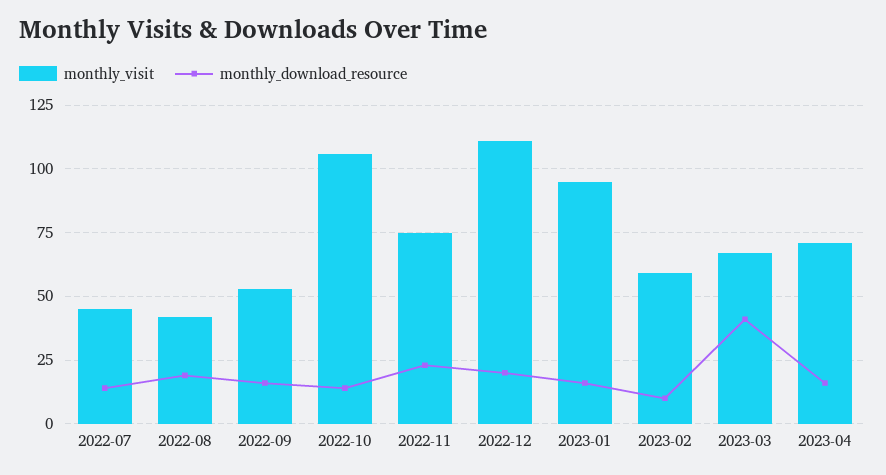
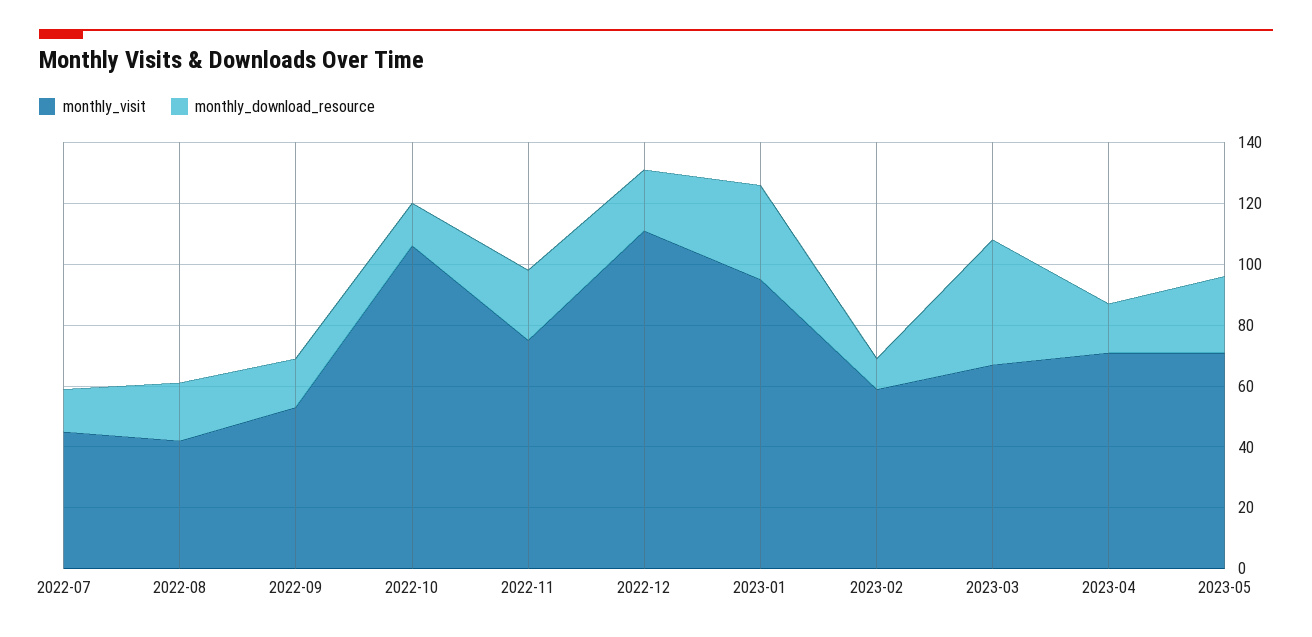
monthly_download_resource, 2023-01: 15 -> 30
monthly_visit, 2023-05: none -> 70
monthly_download_resource, 2023-05: none -> 25

